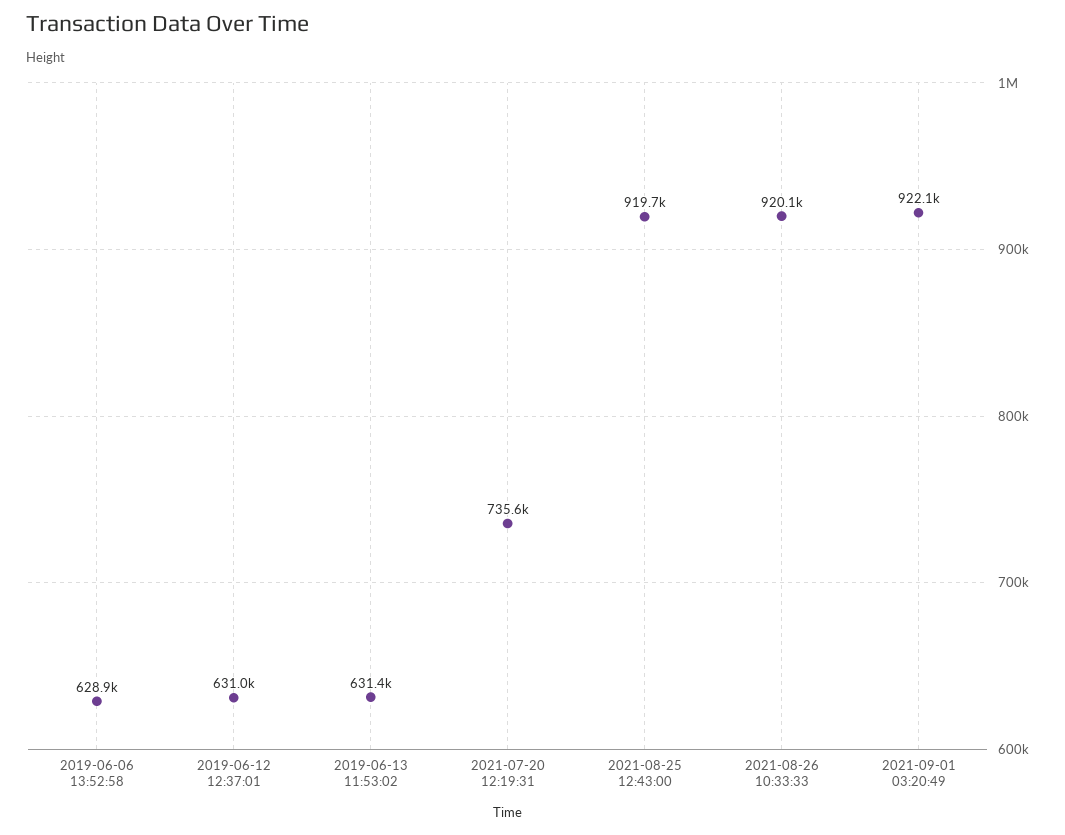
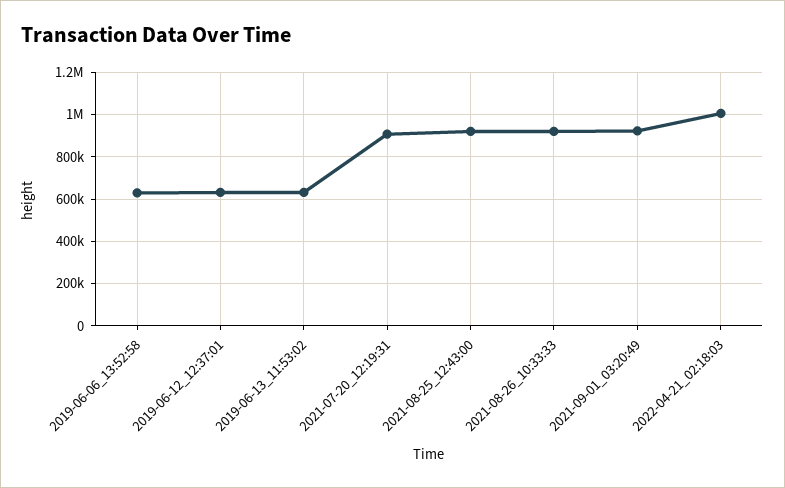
2021-07-20 12:19:31: 735600 -> 900000
2022-04-21_02:18:03: none -> 1000000

